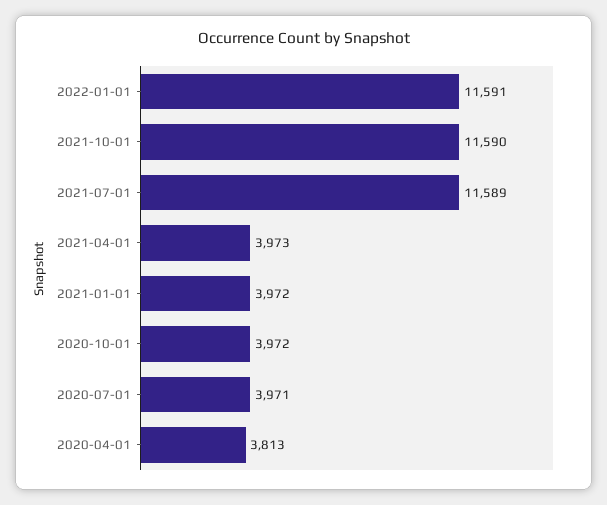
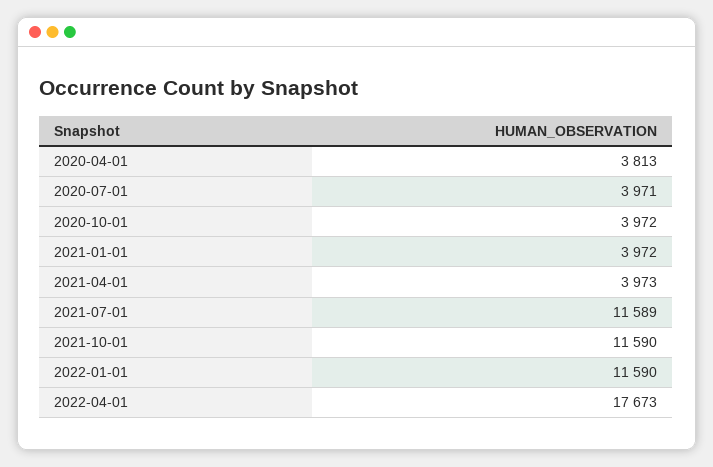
2022-01-01: 11591 -> 11590
2022-04-01: none -> 17673

